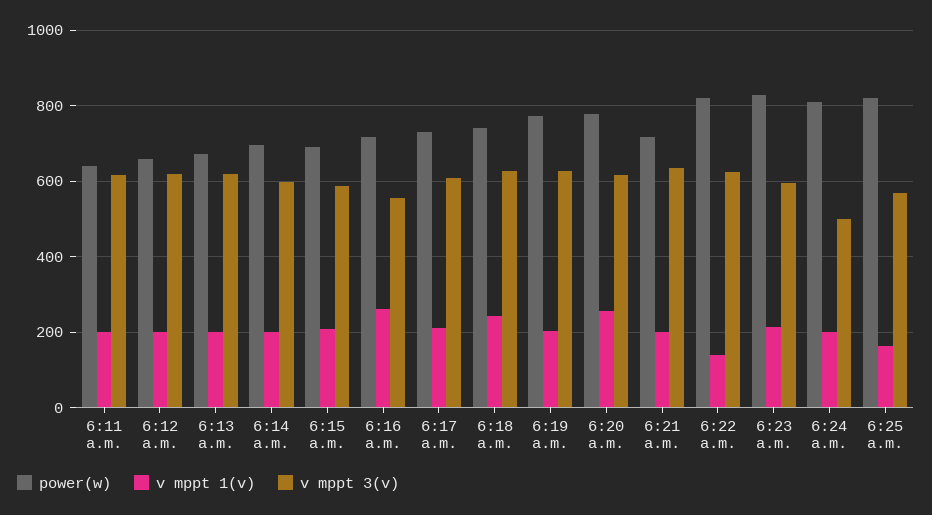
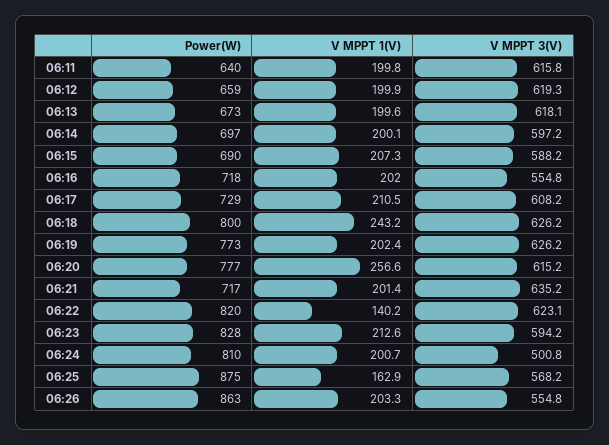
v mppt 1(v), 6:16 a.m.: 260 -> 202
power(w), 6:18 a.m.: 740 -> 800
power(w), 6:25 a.m.: 820 -> 875
power(w), 06:26: none -> 863
v mppt 1(v), 06:26: none -> 203.3
v mppt 3(v), 06:26: none -> 554.8

